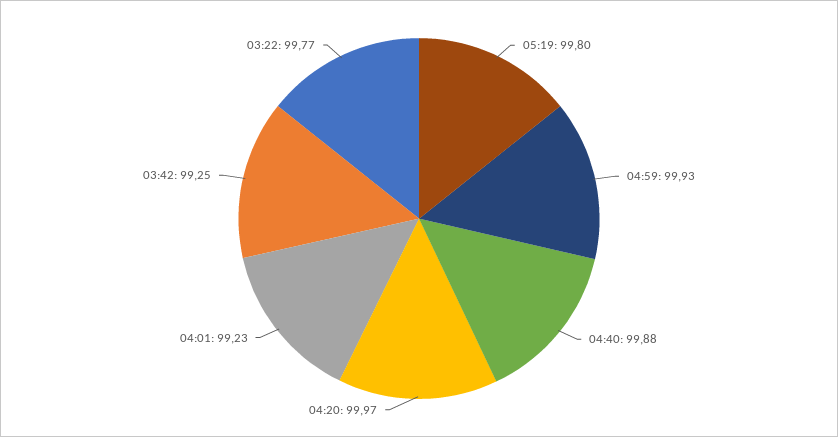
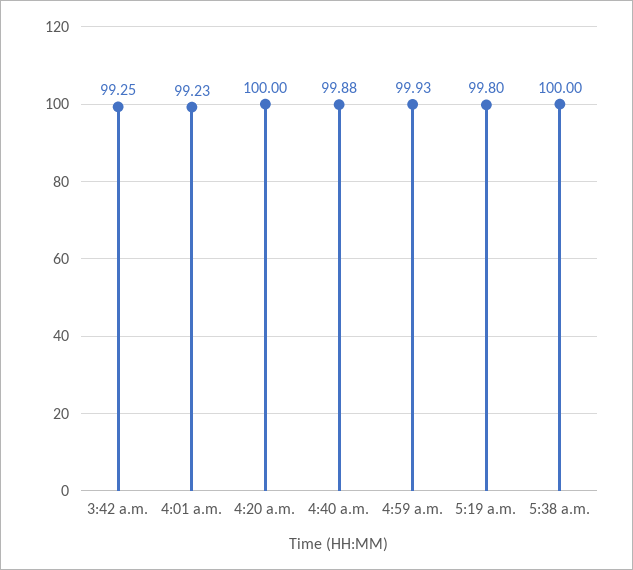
04:20: 99.97 -> 100
03:22: 99.77 -> none
5:38 a.m.: none -> 100

